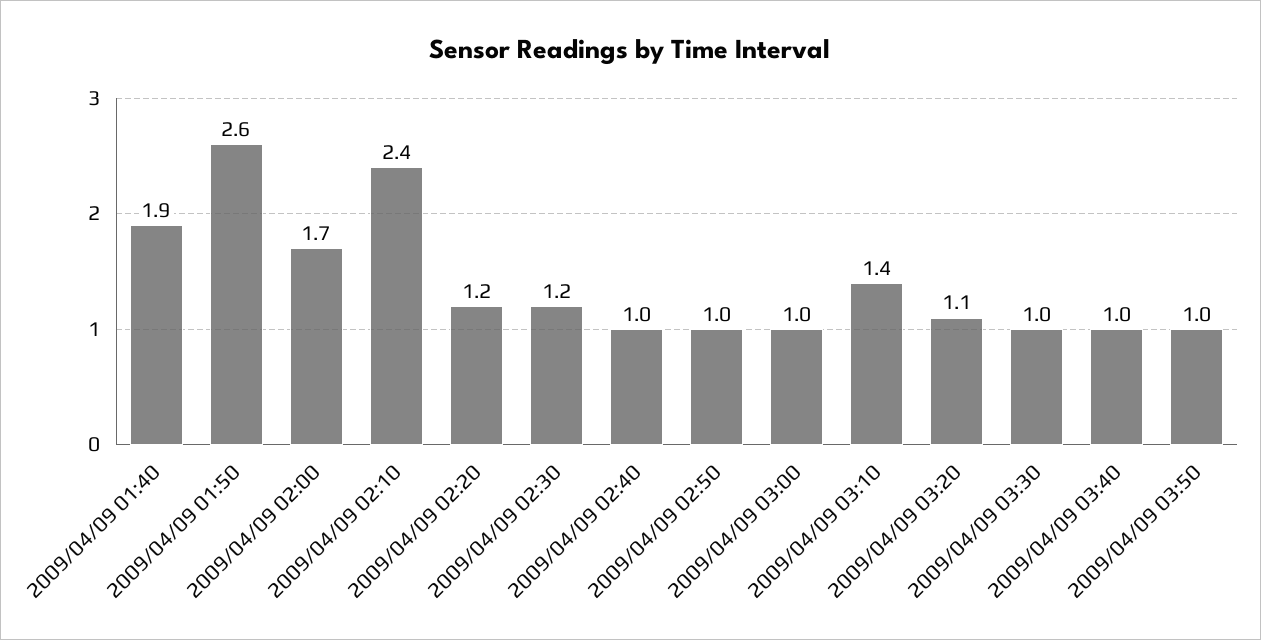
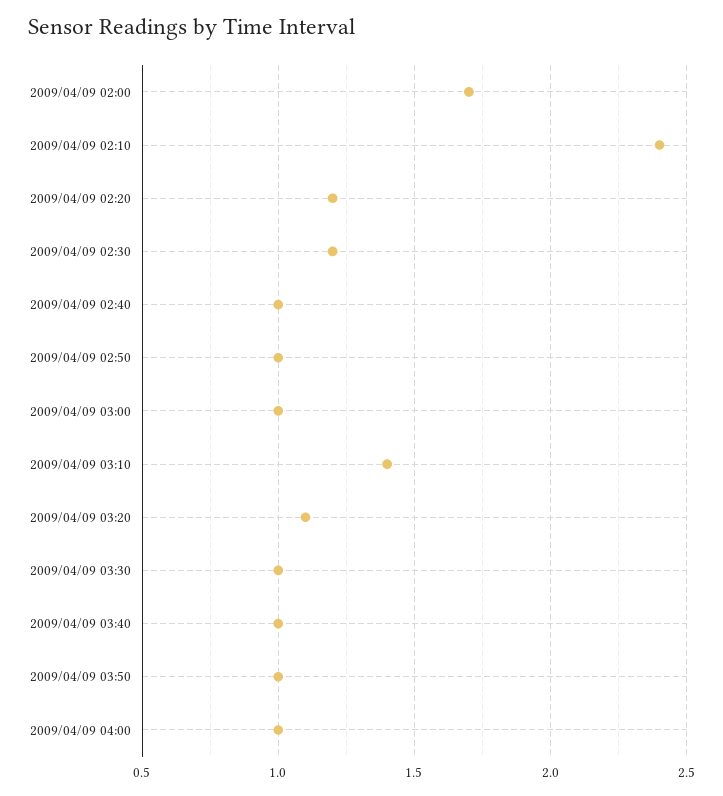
2009/04/09 01:40: 1.9 -> none
2009/04/09 01:50: 2.6 -> none
2009/04/09 04:00: none -> 1

